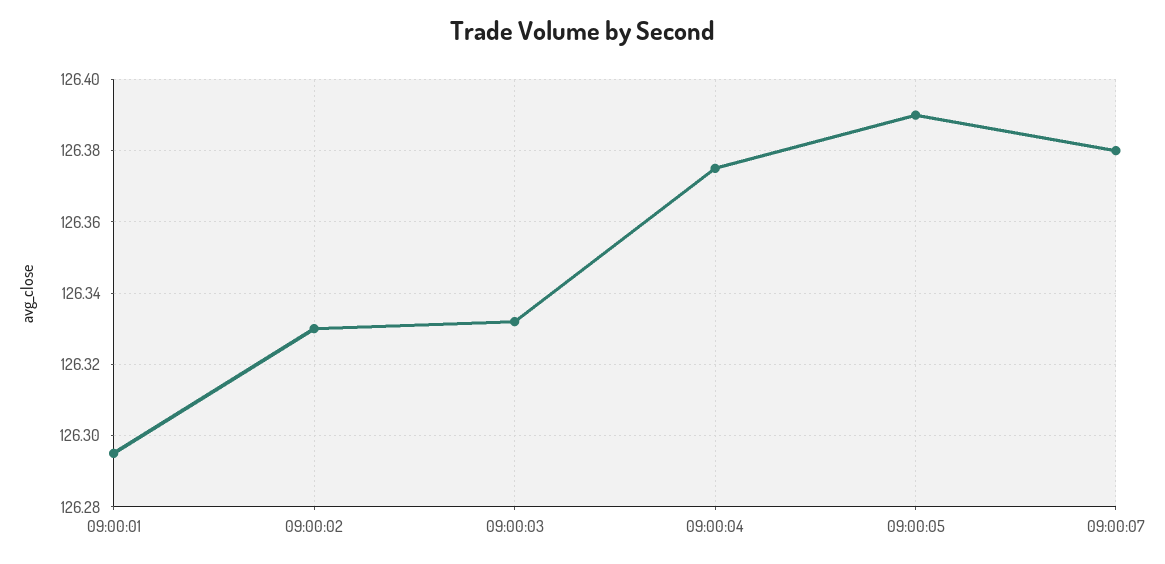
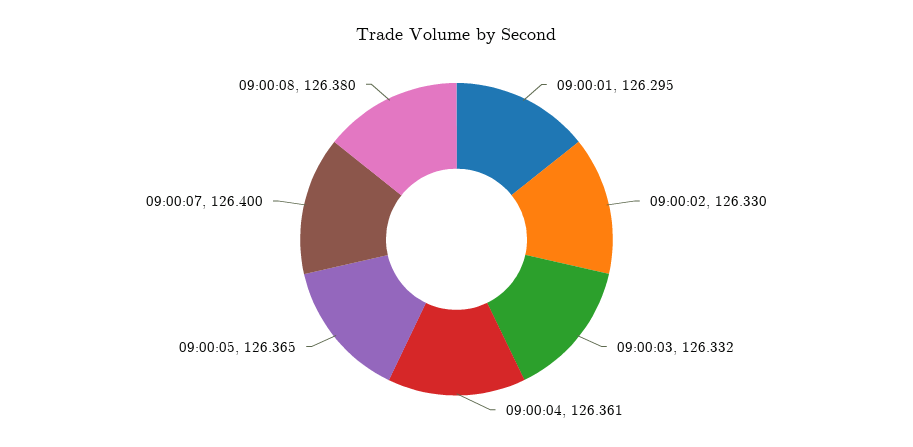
09:00:04: 126.375 -> 126.361
09:00:05: 126.39 -> 126.365
09:00:07: 126.38 -> 126.4
09:00:08: none -> 126.38

